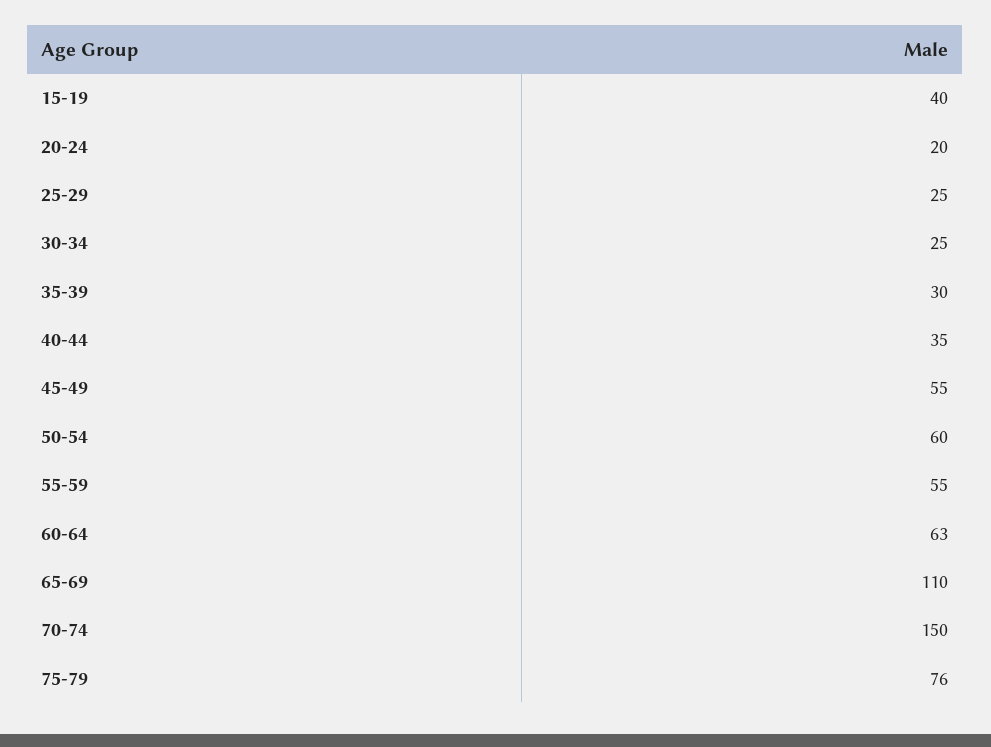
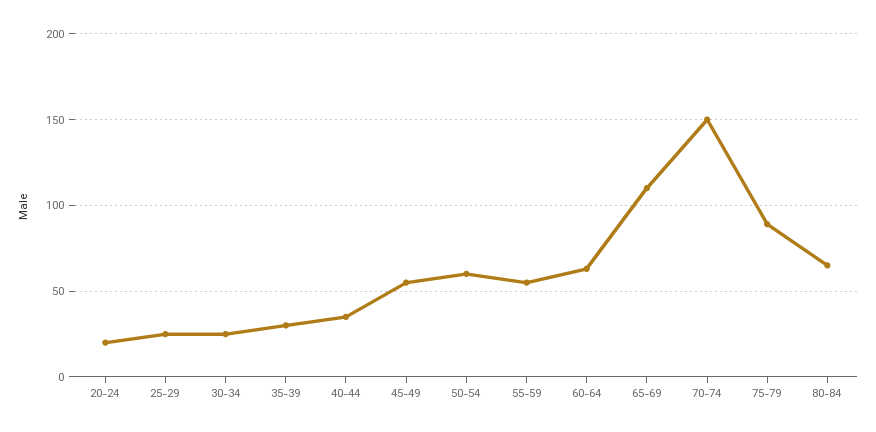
15-19: 40 -> none
75-79: 76 -> 90
80-84: none -> 65

